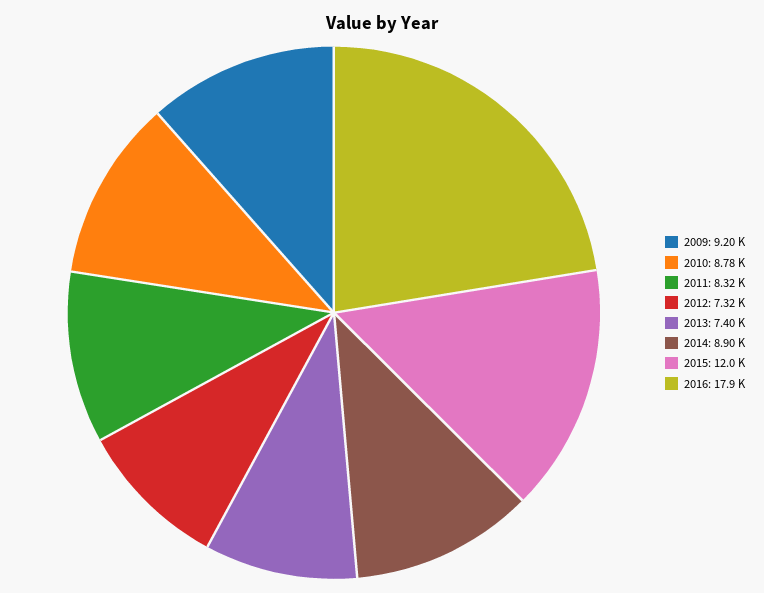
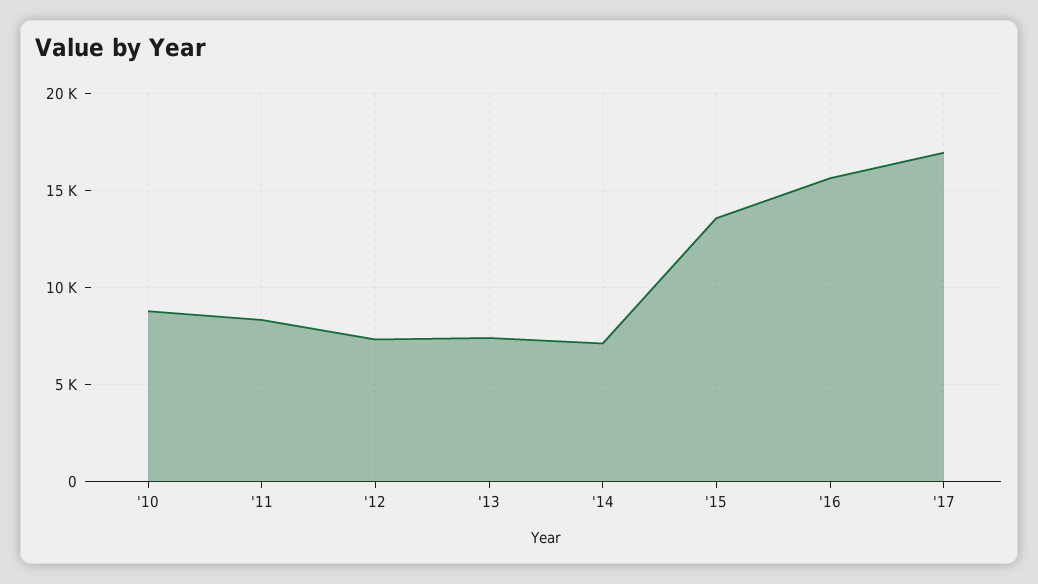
2009: 9200 -> none
2014: 8900 -> 7000
2015: 12000 -> 13500
2016: 17900 -> 15500
'17: none -> 17000

